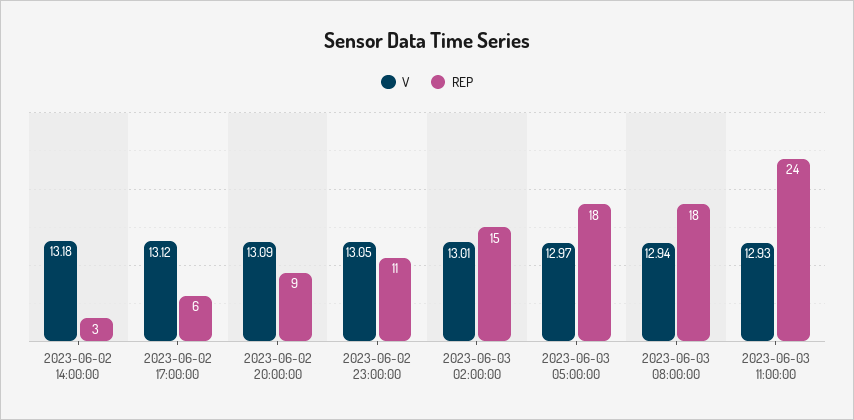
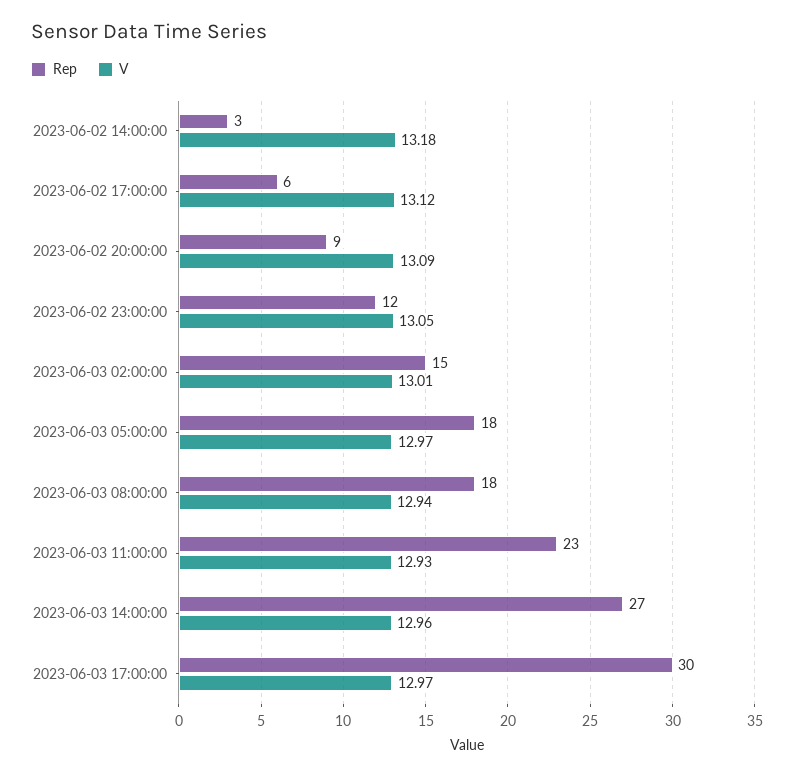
REP, 2023-06-02 23:00:00: 11 -> 12
REP, 2023-06-03 11:00:00: 24 -> 23
REP, 2023-06-03 14:00:00: none -> 27
V, 2023-06-03 14:00:00: none -> 12.96
REP, 2023-06-03 17:00:00: none -> 30
V, 2023-06-03 17:00:00: none -> 12.97

